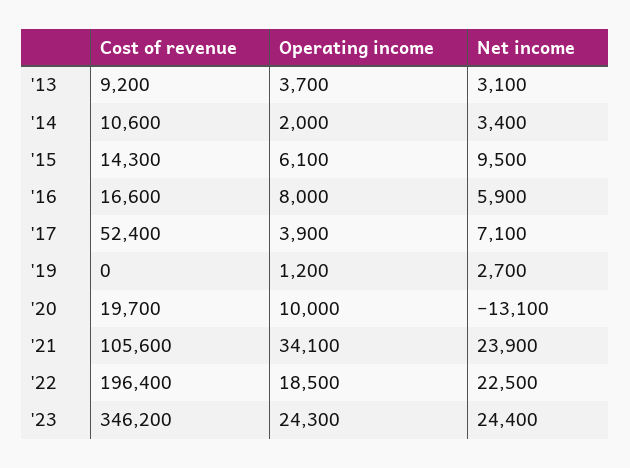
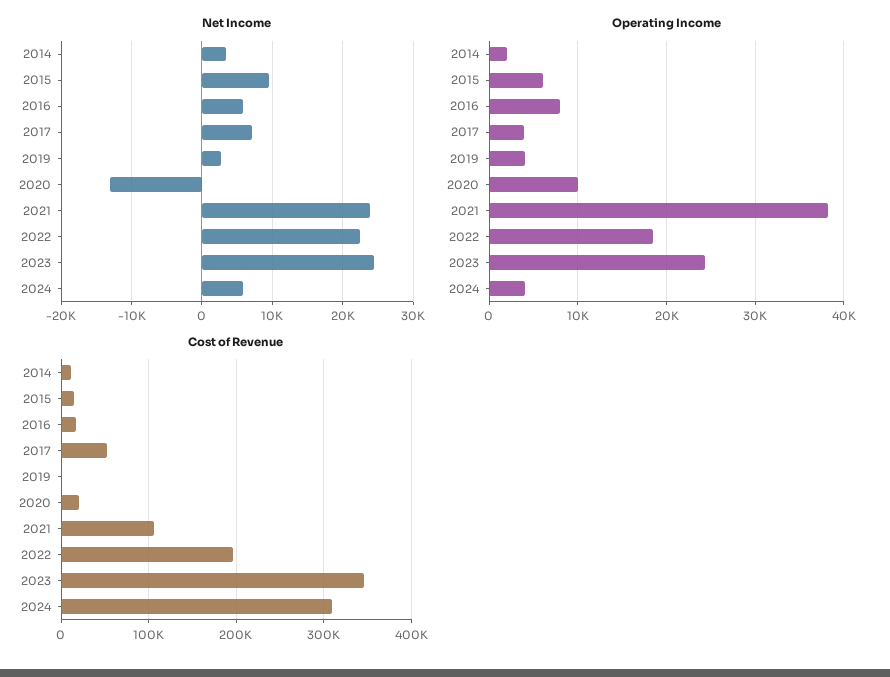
Cost of revenue, '13: 9200 -> none
Operating income, '13: 3700 -> none
Net income, '13: 3100 -> none
Operating income, '19: 1200 -> 4000
Operating income, '21: 34100 -> 38000
Net income, 2024: none -> 6000
Operating income, 2024: none -> 4000
Cost of revenue, 2024: none -> 310000

